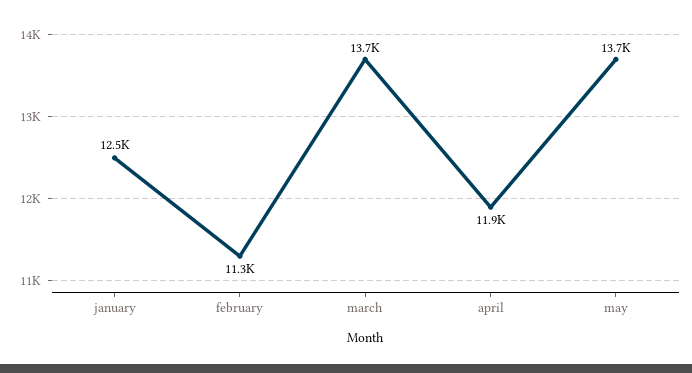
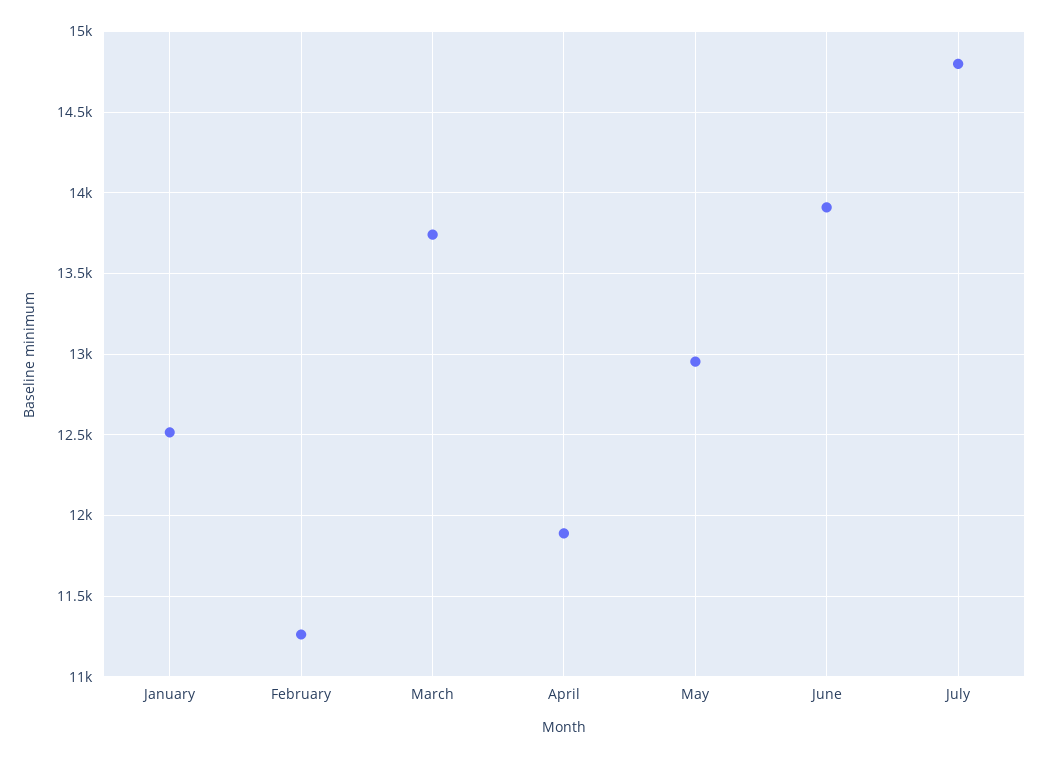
may: 13700 -> 12950
June: none -> 13900
July: none -> 14800

